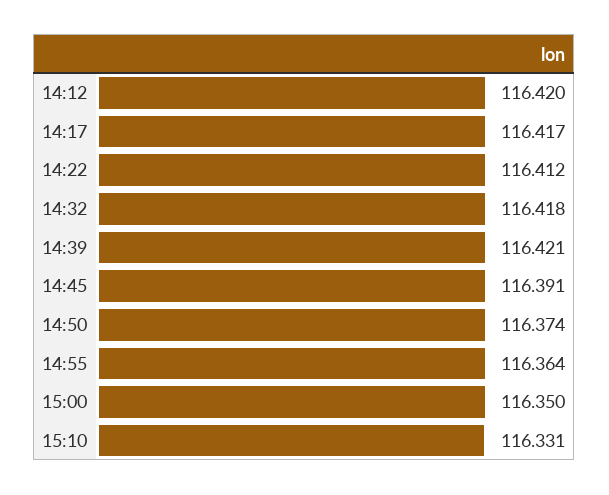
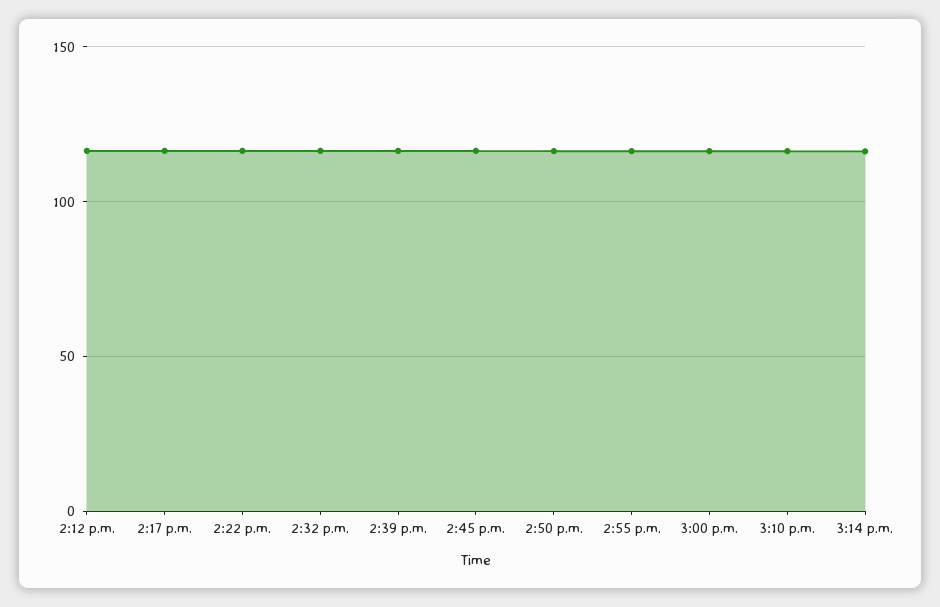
3:14 p.m.: none -> 115

